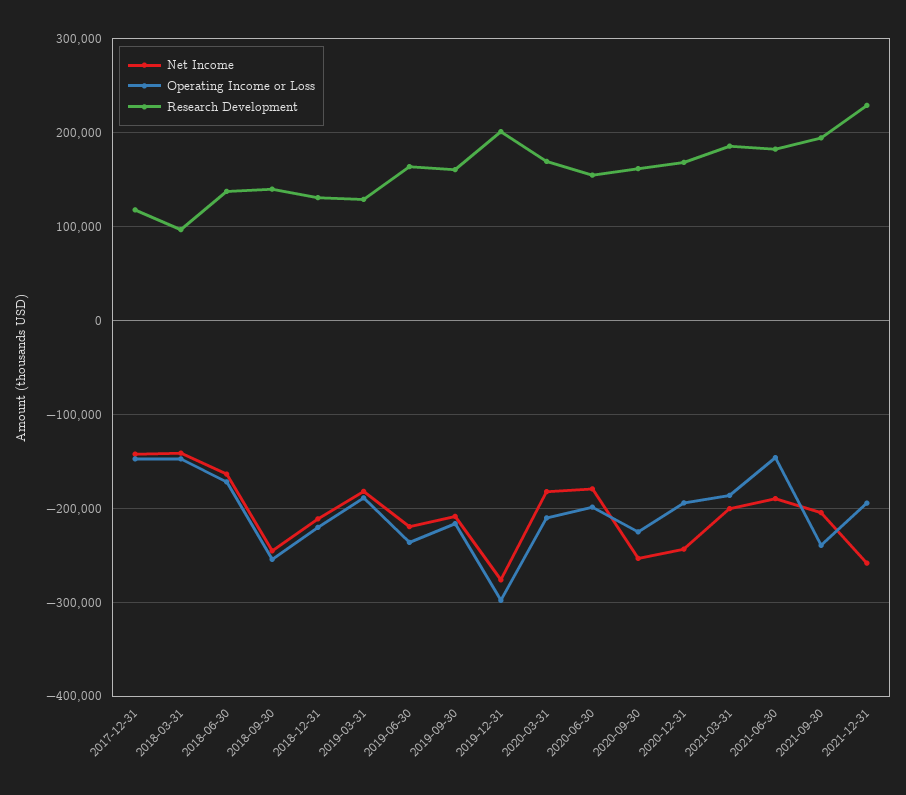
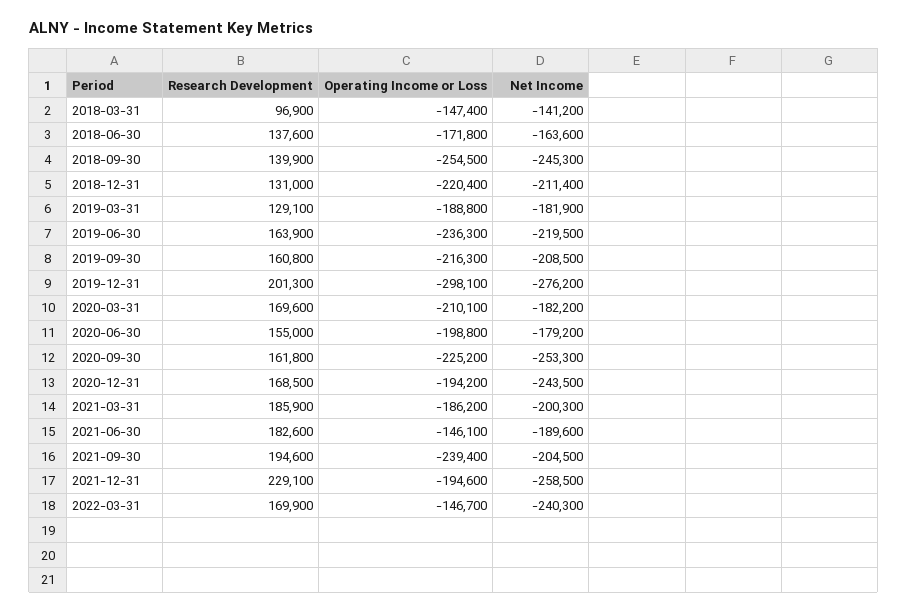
Net Income, 2017-12-31: -140000 -> none
Operating Income or Loss, 2017-12-31: -150000 -> none
Research Development, 2017-12-31: 120000 -> none
Research Development, 2022-03-31: none -> 169900
Operating Income or Loss, 2022-03-31: none -> -146700
Net Income, 2022-03-31: none -> -240300

